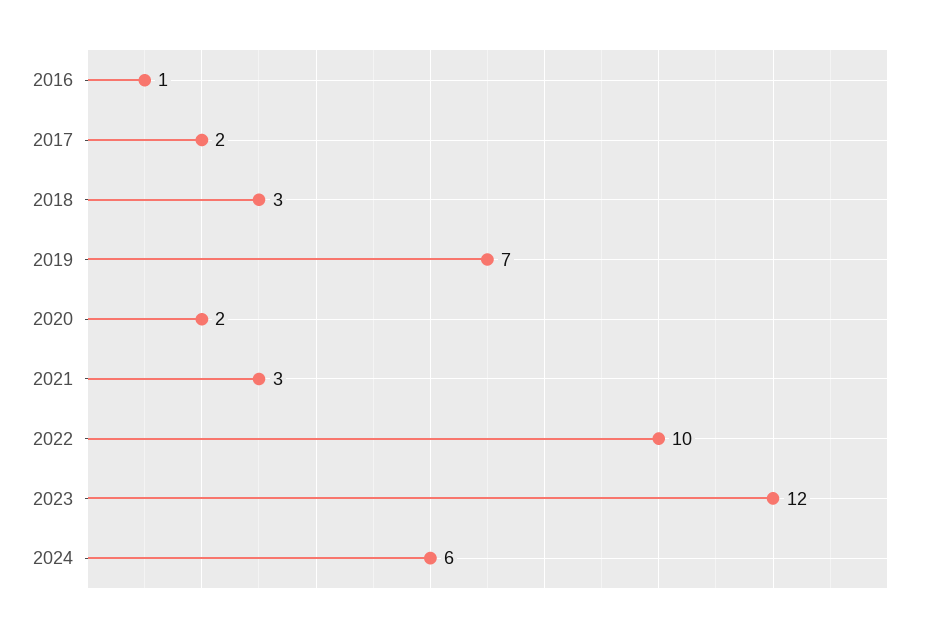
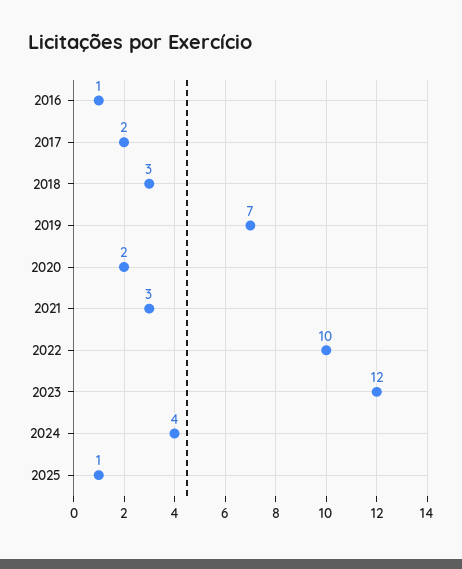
2024: 6 -> 4
2025: none -> 1

